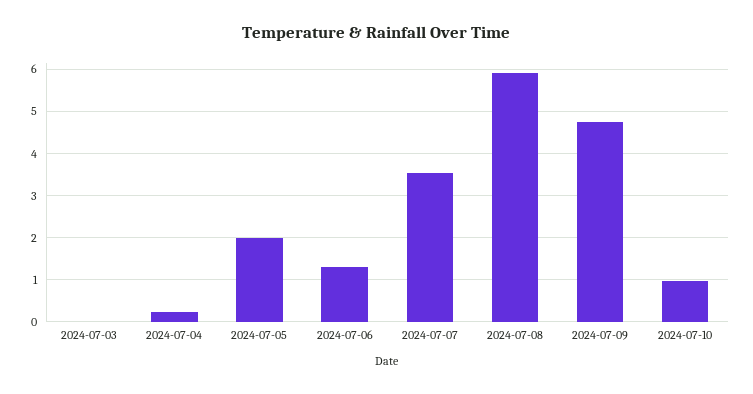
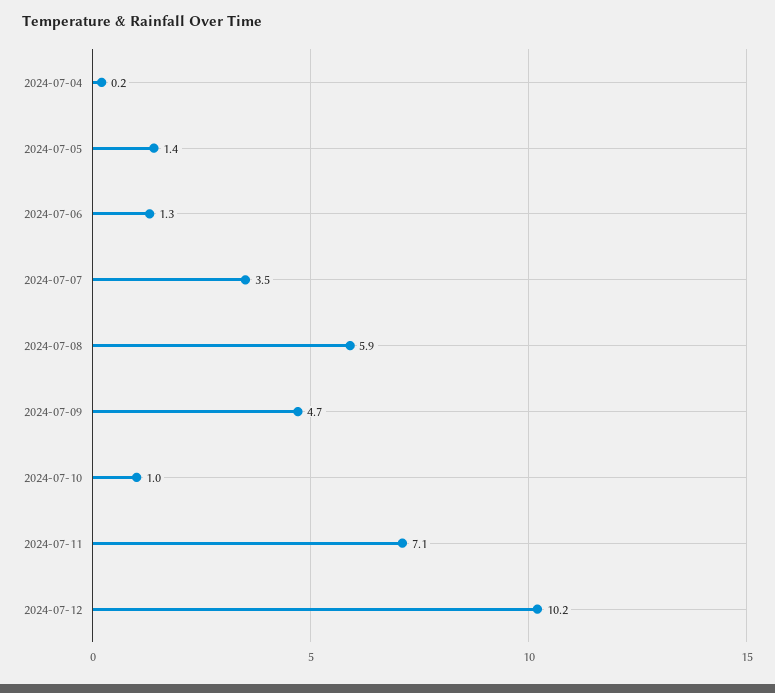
2024-07-03: 0 -> none
2024-07-05: 2 -> 1.4
2024-07-11: none -> 7.1
2024-07-12: none -> 10.2

